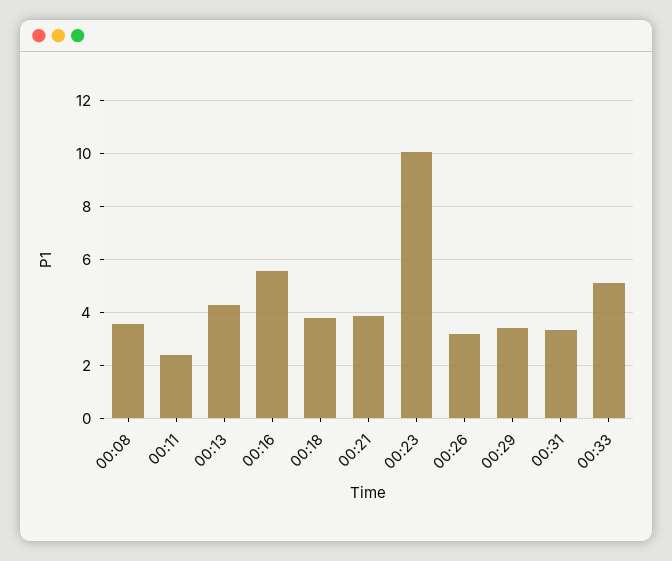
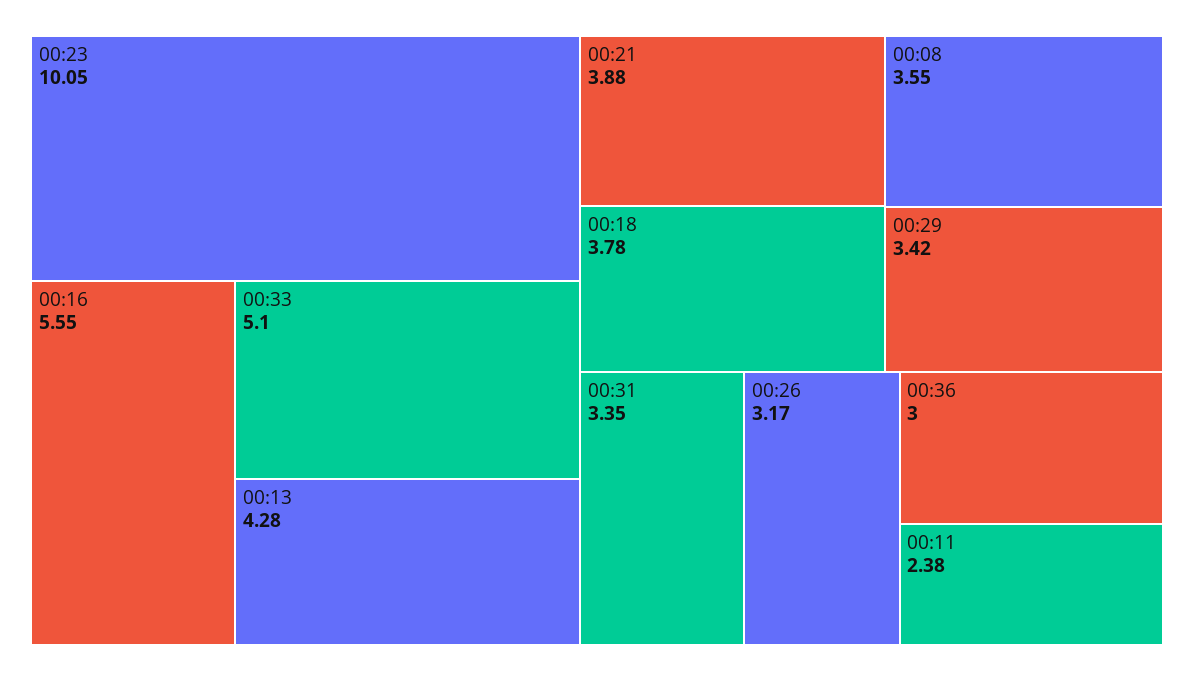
00:36: none -> 3

